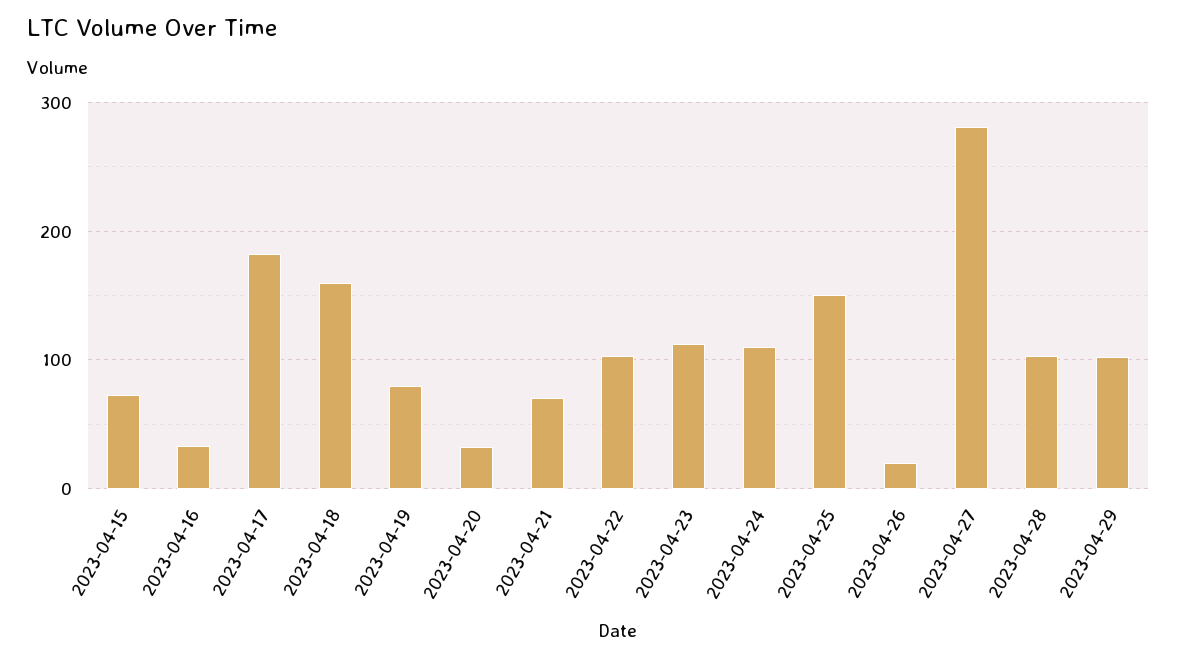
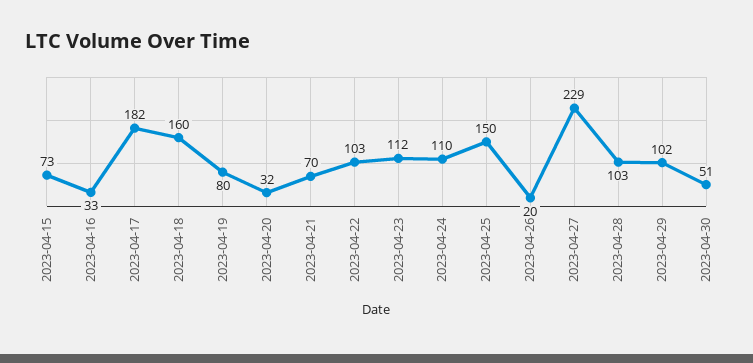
2023-04-27: 280 -> 229
2023-04-30: none -> 51

